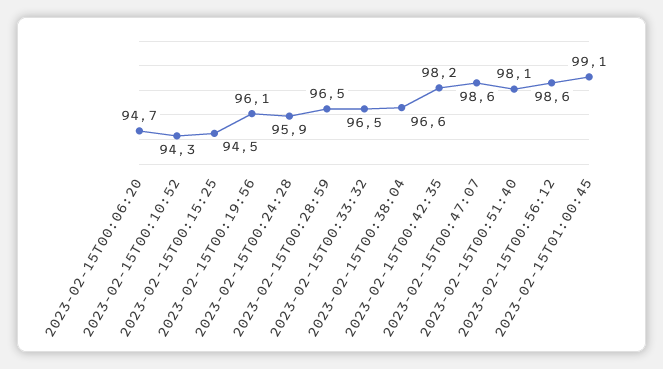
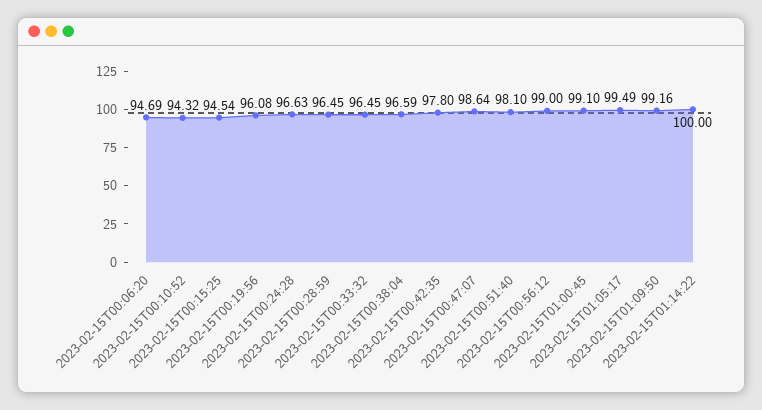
2023-02-15T00:24:28: 95.9 -> 96.63
2023-02-15T00:42:35: 98.2 -> 97.8
2023-02-15T00:56:12: 98.6 -> 99
2023-02-15T01:05:17: none -> 99.49
2023-02-15T01:09:50: none -> 99.16
2023-02-15T01:14:22: none -> 100

